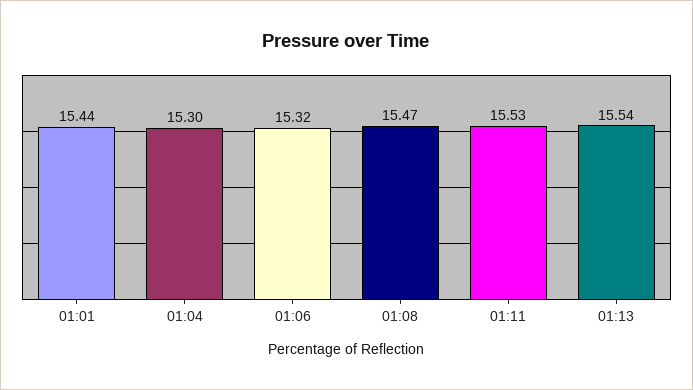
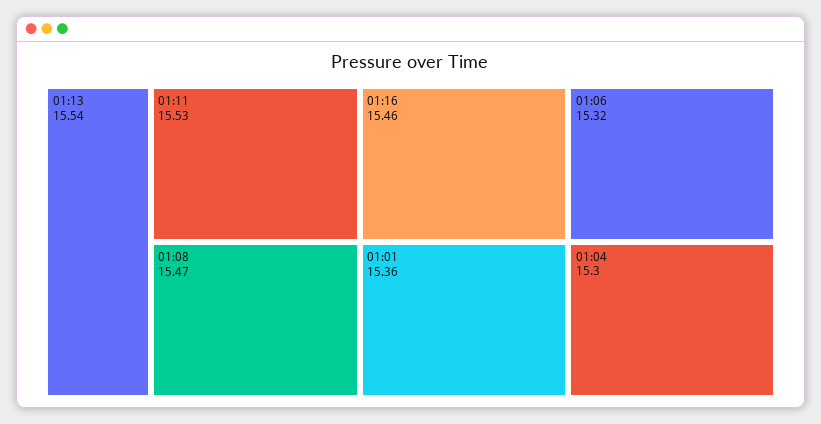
01:01: 15.44 -> 15.36
01:16: none -> 15.46

